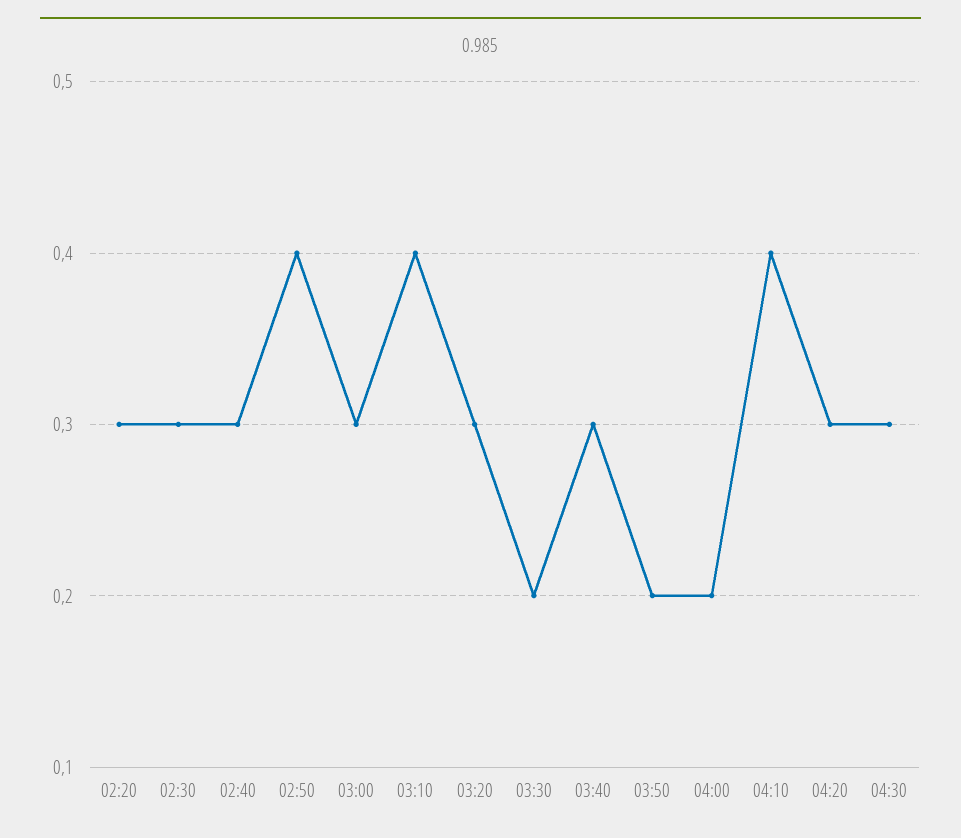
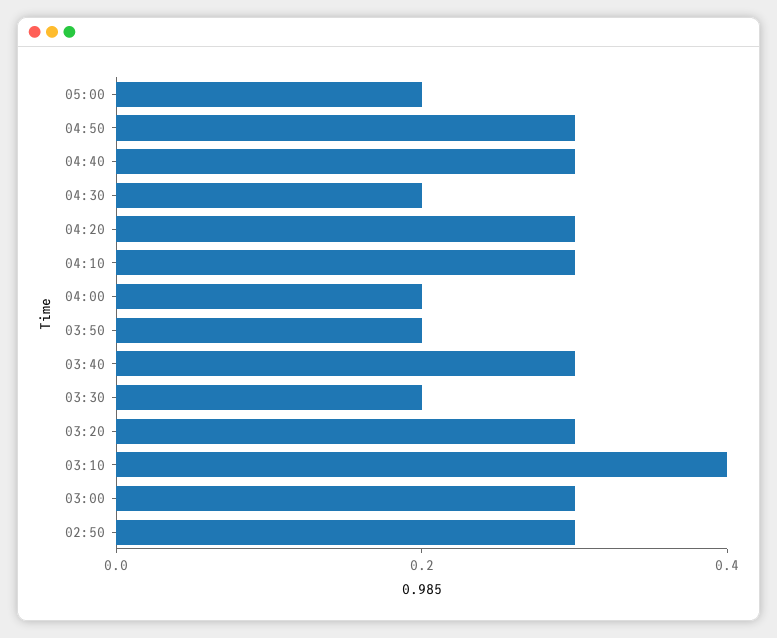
02:20: 0.3 -> none
02:30: 0.3 -> none
02:40: 0.3 -> none
02:50: 0.4 -> 0.3
04:10: 0.4 -> 0.3
04:30: 0.3 -> 0.2
05:00: none -> 0.2
04:50: none -> 0.3
04:40: none -> 0.3

